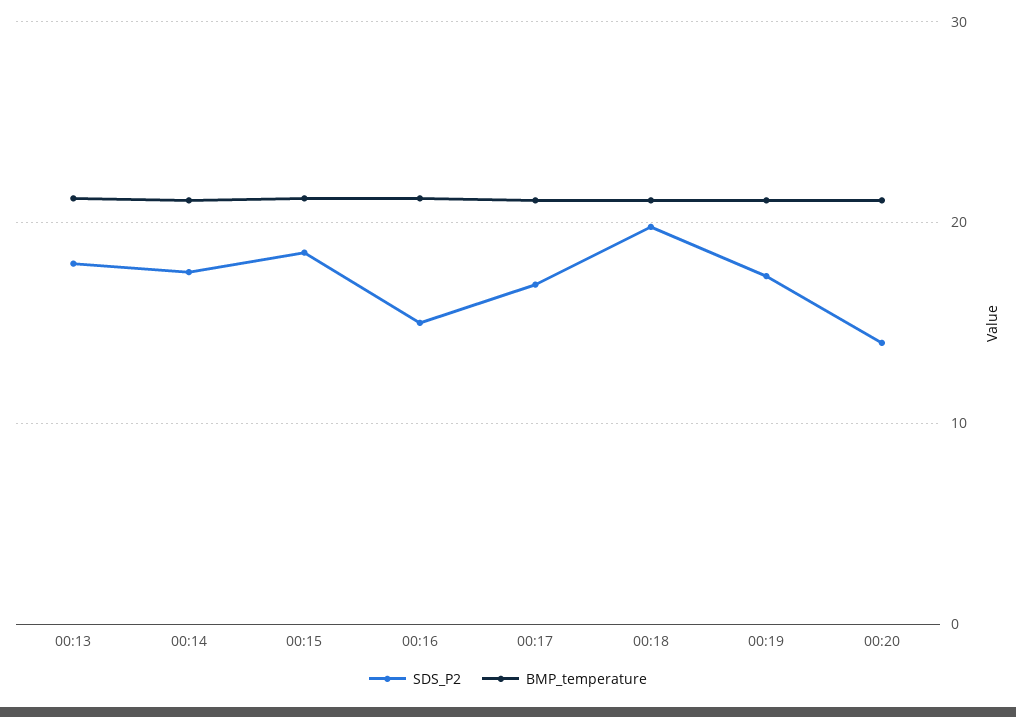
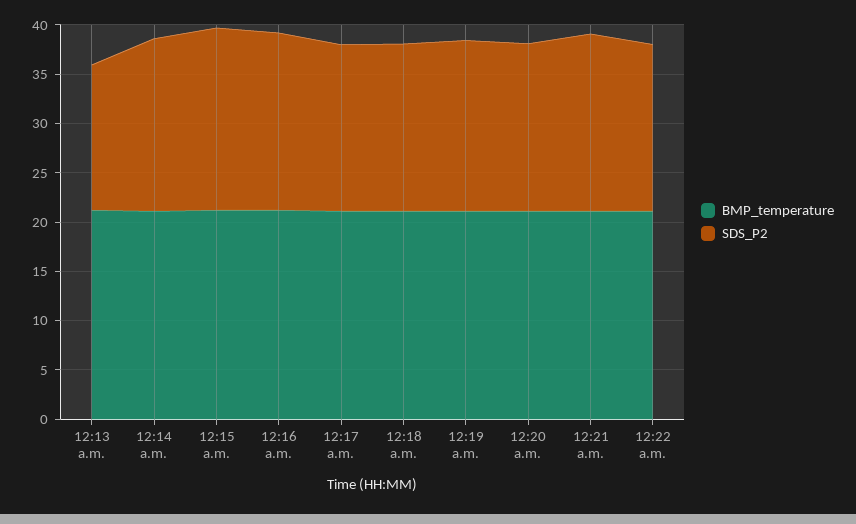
SDS_P2, 00:13: 18 -> 15
SDS_P2, 00:16: 15 -> 18
SDS_P2, 00:18: 20 -> 17
SDS_P2, 00:20: 14 -> 17
BMP_temperature, 12:21 a.m.: none -> 21
SDS_P2, 12:21 a.m.: none -> 18
BMP_temperature, 12:22 a.m.: none -> 21
SDS_P2, 12:22 a.m.: none -> 17

